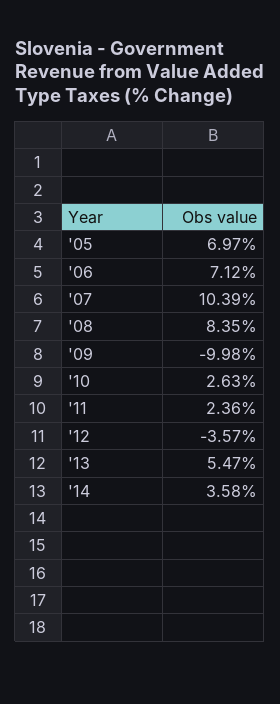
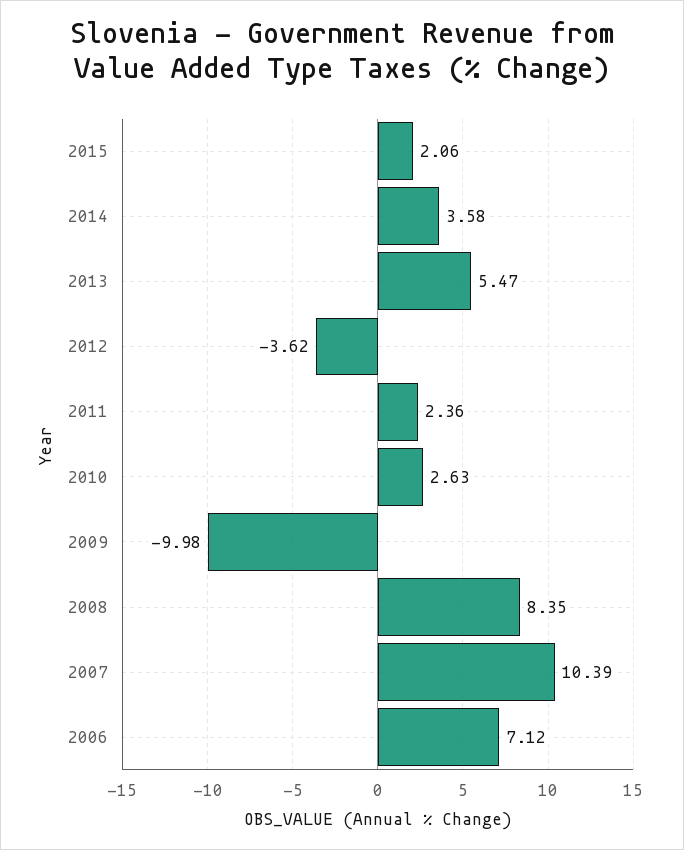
'05: 6.97 -> none
'12: -3.57 -> -3.62
2015: none -> 2.06

